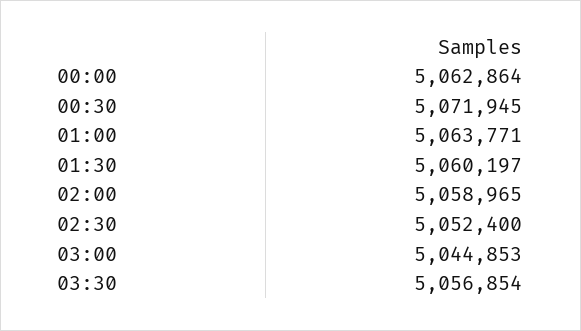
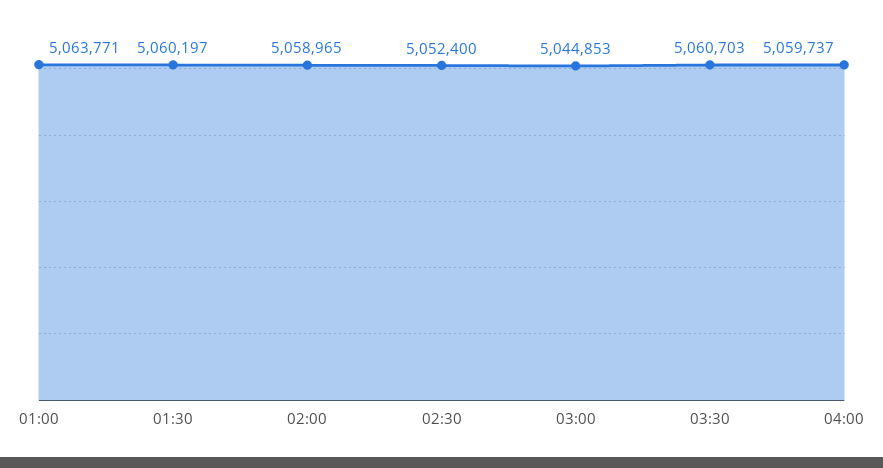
00:00: 5062864 -> none
00:30: 5071945 -> none
03:30: 5056854 -> 5060703
04:00: none -> 5059737

